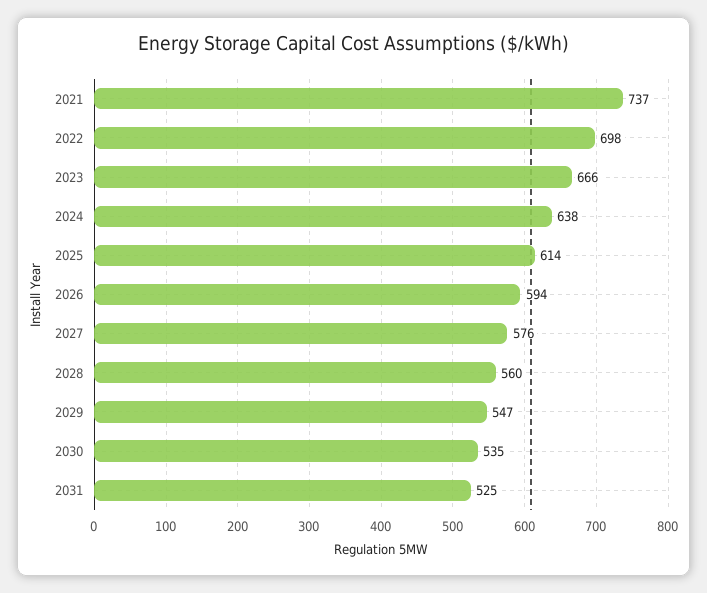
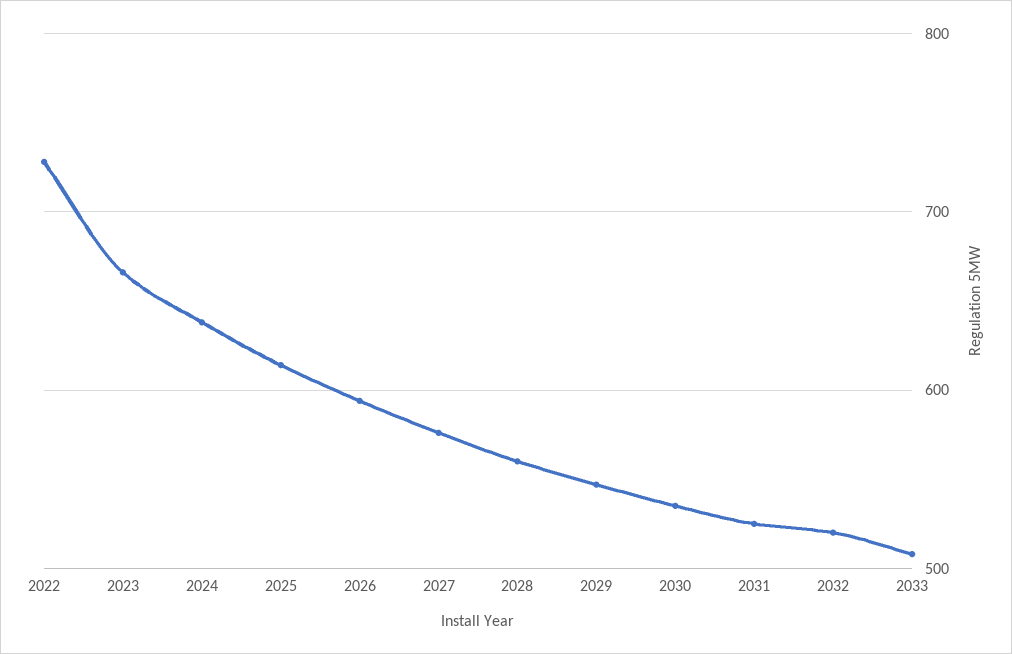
2021: 737 -> none
2022: 698 -> 730
2032: none -> 520
2033: none -> 510

